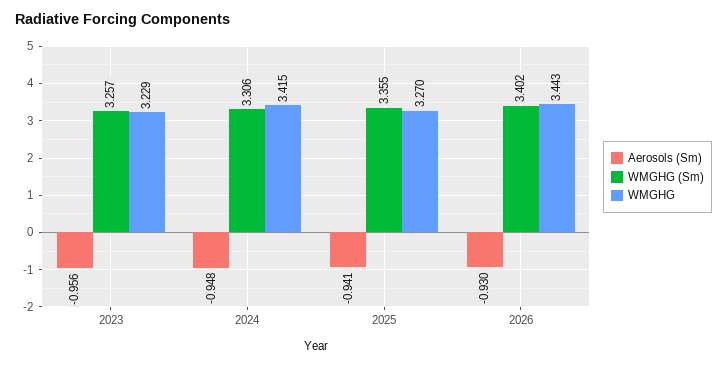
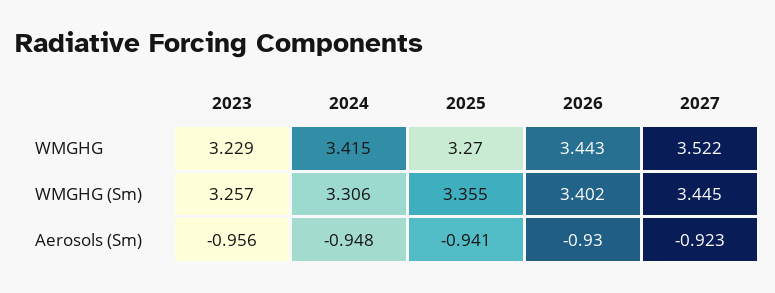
WMGHG, 2027: none -> 3.522
WMGHG (Sm), 2027: none -> 3.445
Aerosols (Sm), 2027: none -> -0.923

